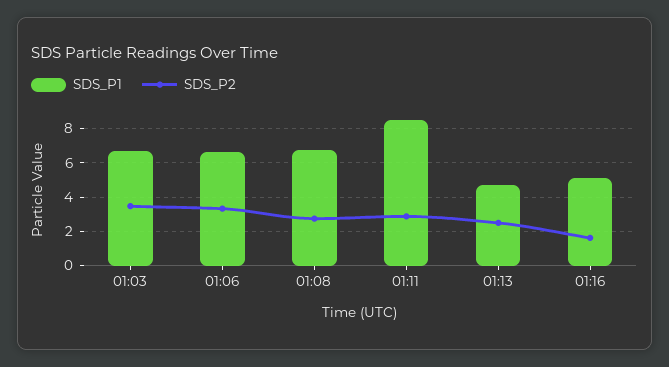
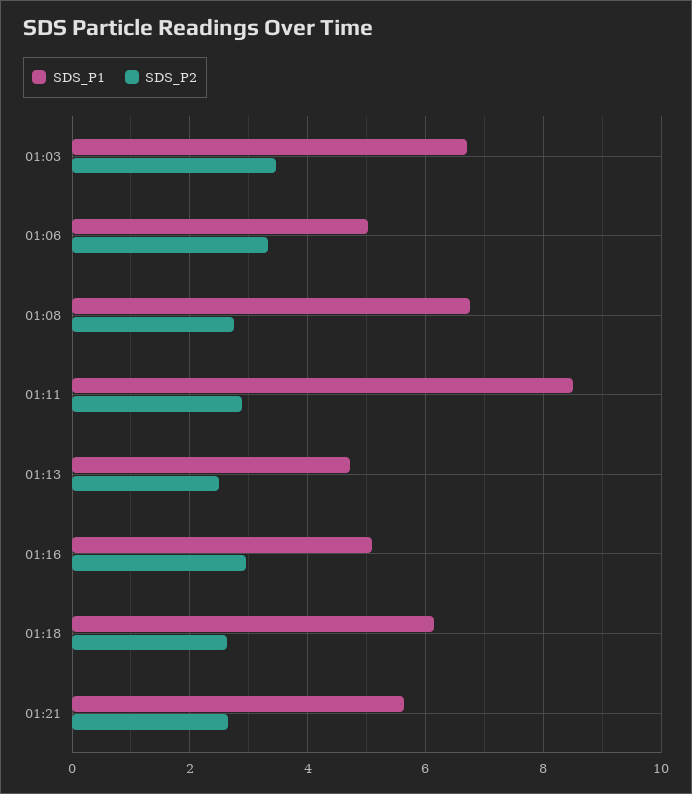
SDS_P1, 01:06: 6.5 -> 5
SDS_P2, 01:16: 1.5 -> 3
SDS_P1, 01:18: none -> 6.2
SDS_P2, 01:18: none -> 2.6
SDS_P1, 01:21: none -> 5.6
SDS_P2, 01:21: none -> 2.6

